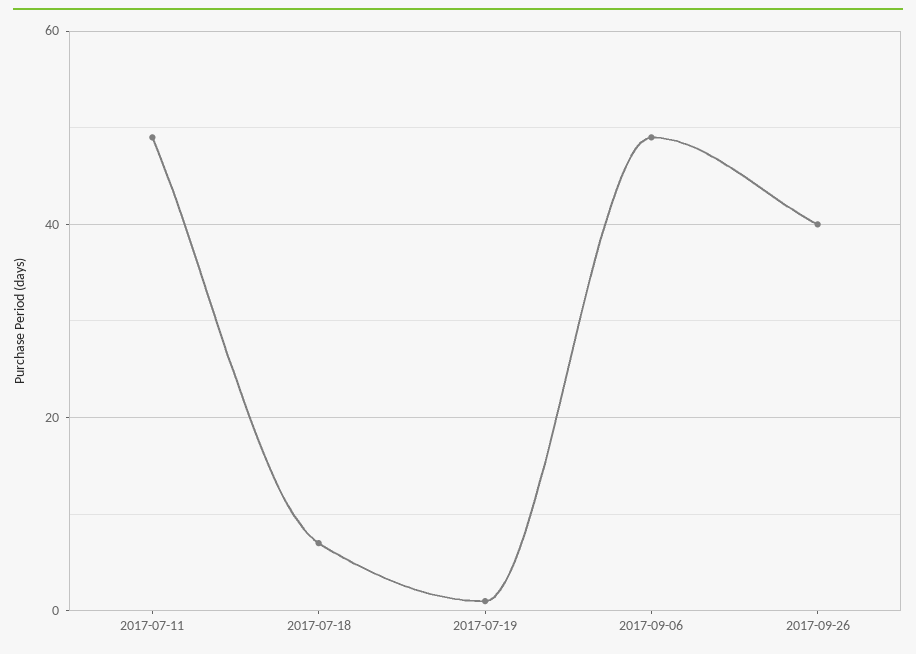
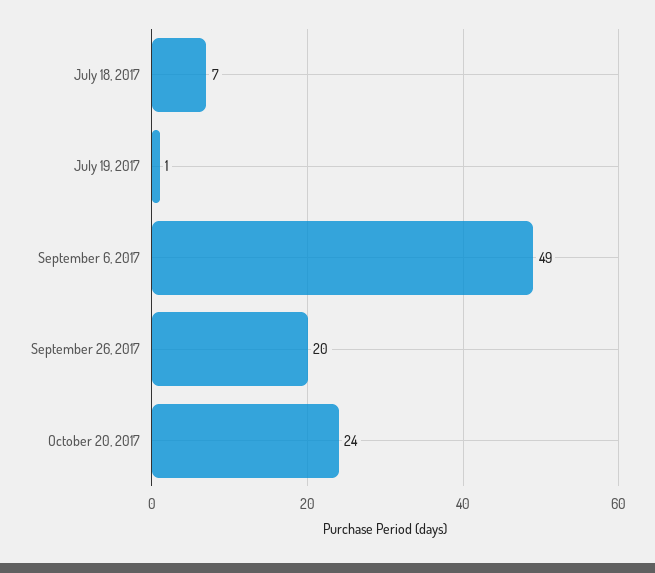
2017-07-11: 50 -> none
2017-09-26: 40 -> 20
October 20, 2017: none -> 24

